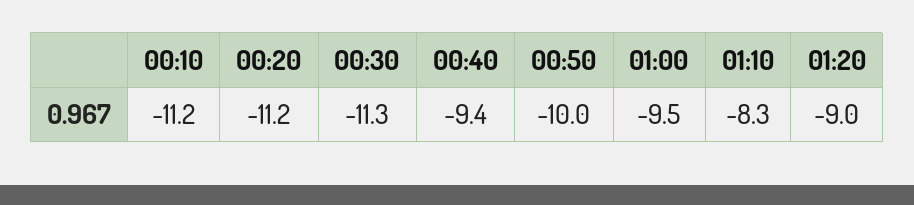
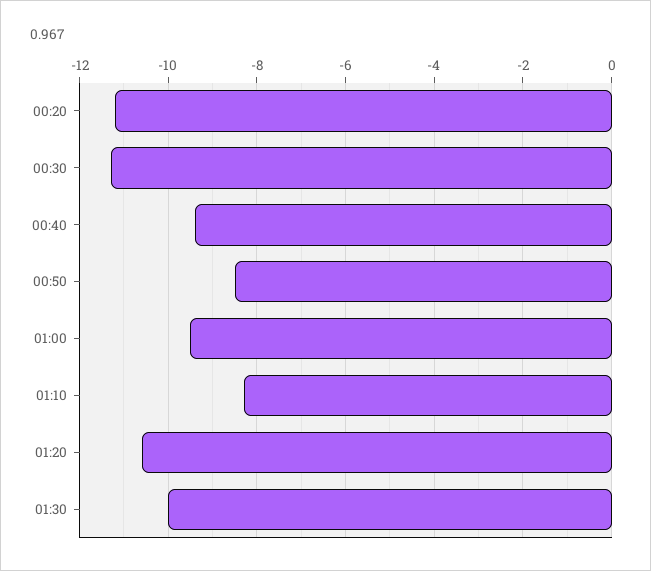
00:10: -11.2 -> none
00:50: -10 -> -8.5
01:20: -9 -> -10.5
01:30: none -> -10

